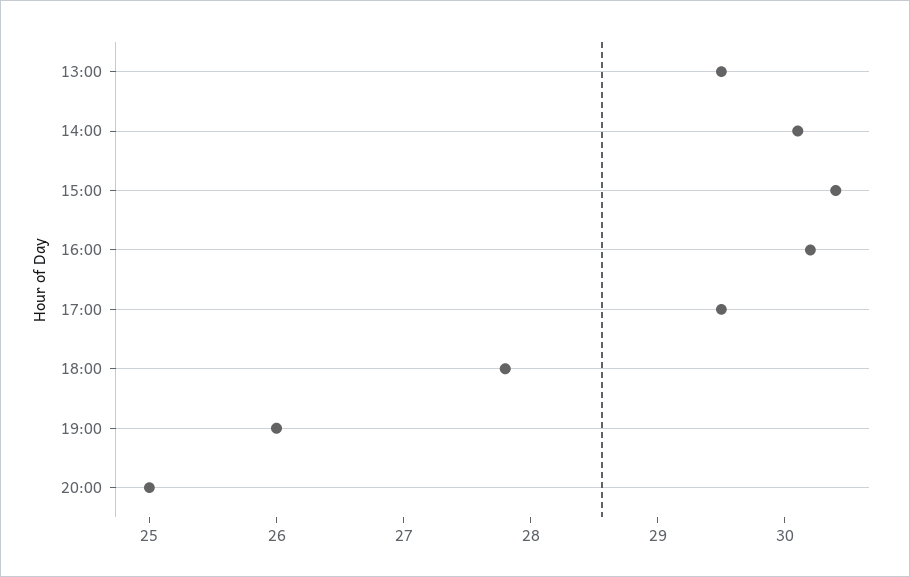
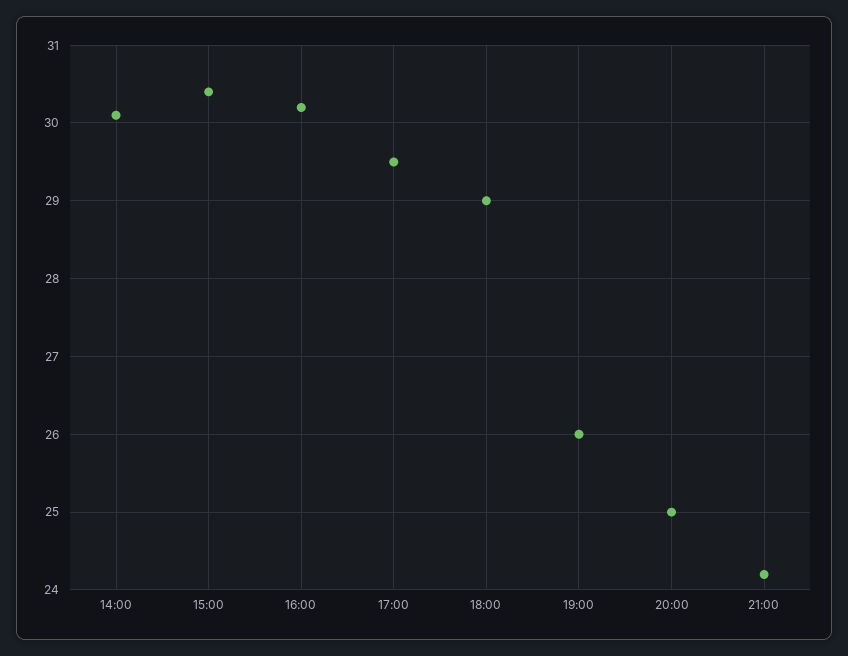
13:00: 29.5 -> none
18:00: 27.8 -> 29
21:00: none -> 24.2

